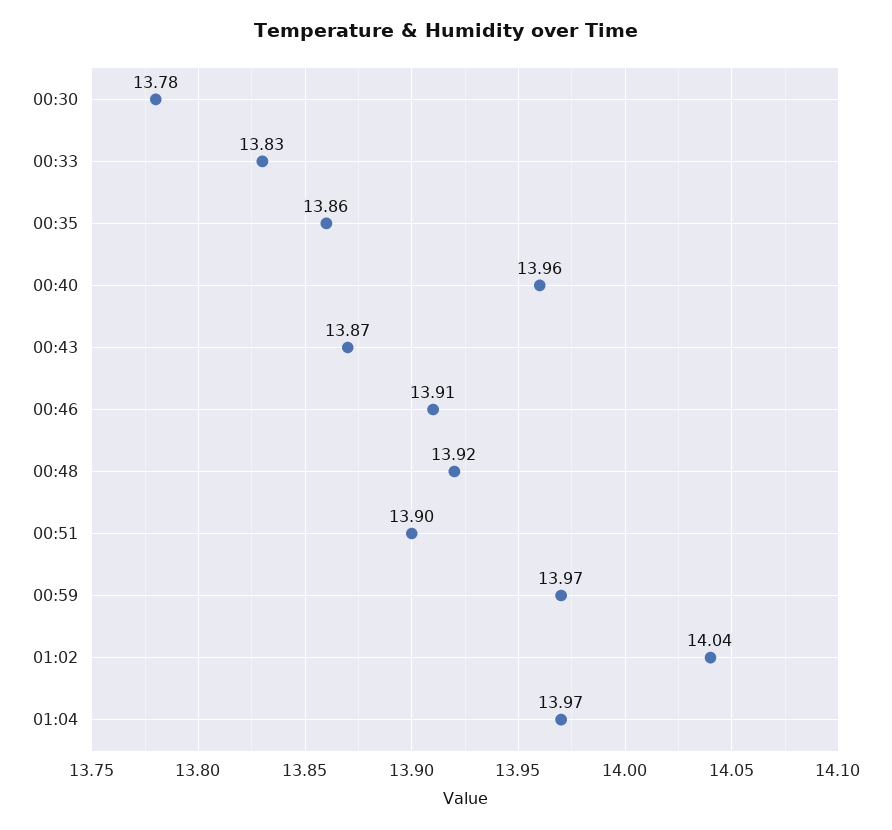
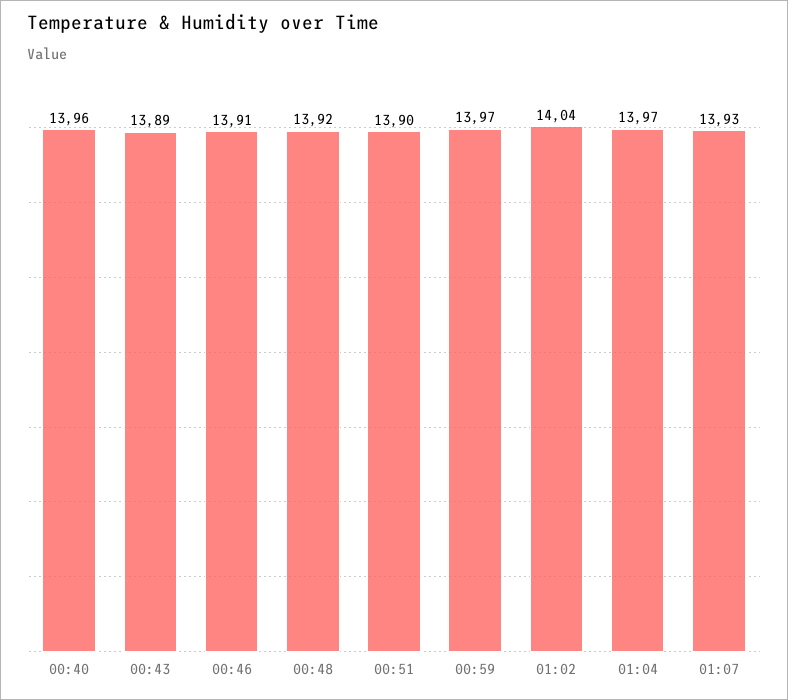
00:30: 13.78 -> none
00:33: 13.83 -> none
00:35: 13.86 -> none
00:43: 13.87 -> 13.89
01:07: none -> 13.93

